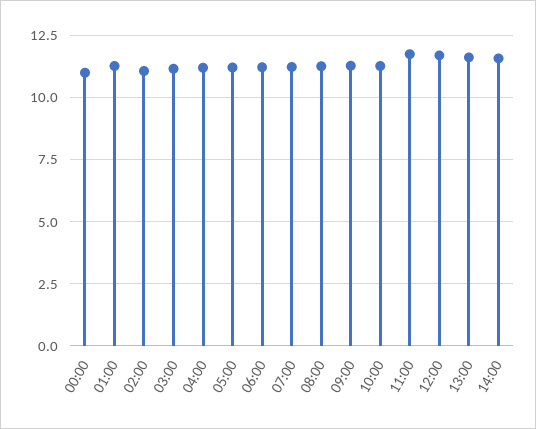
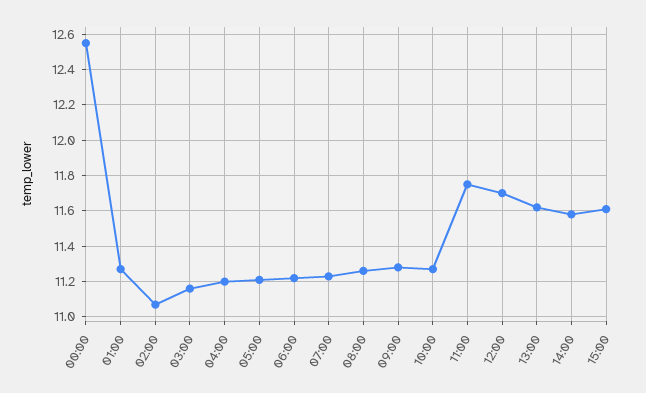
00:00: 11 -> 12.55
15:00: none -> 11.6

